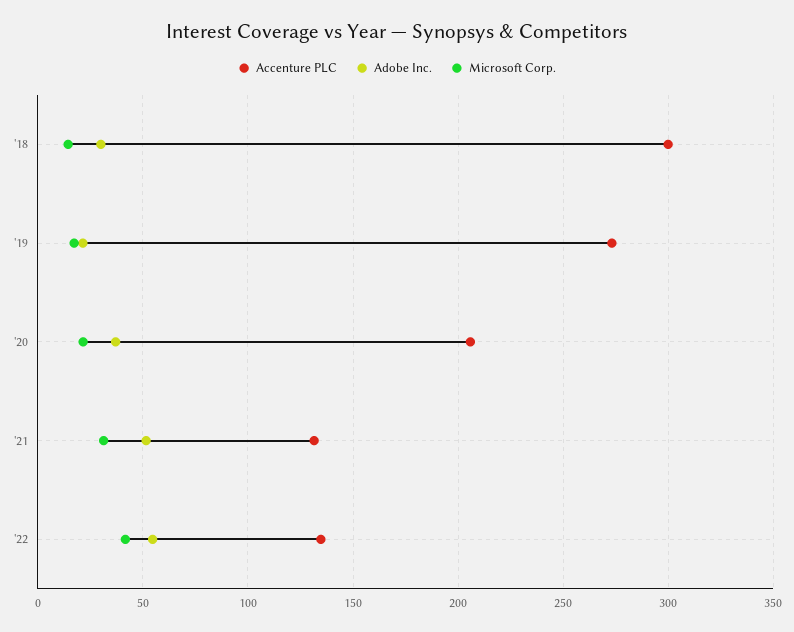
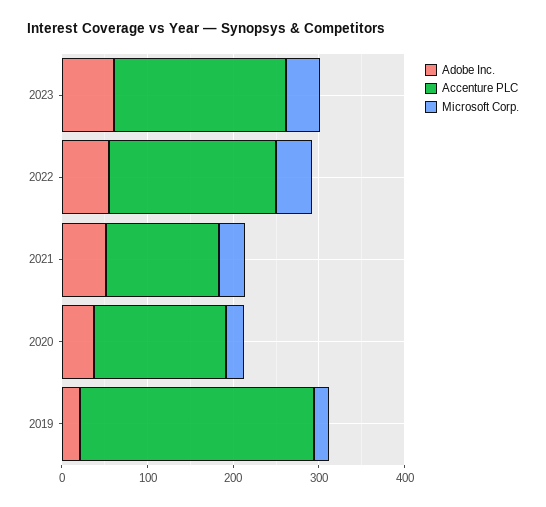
Accenture PLC, '18: 300 -> none
Adobe Inc., '18: 30 -> none
Microsoft Corp., '18: 15 -> none
Accenture PLC, '20: 205 -> 160
Accenture PLC, '22: 135 -> 200
Adobe Inc., 2023: none -> 60
Accenture PLC, 2023: none -> 200
Microsoft Corp., 2023: none -> 40

